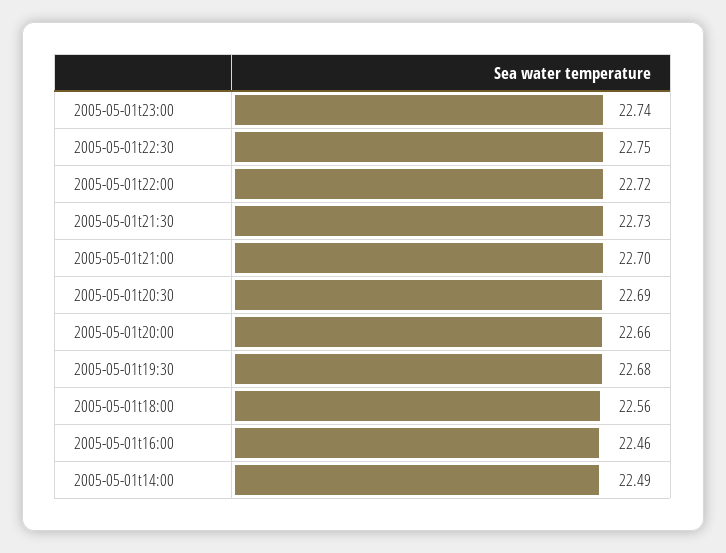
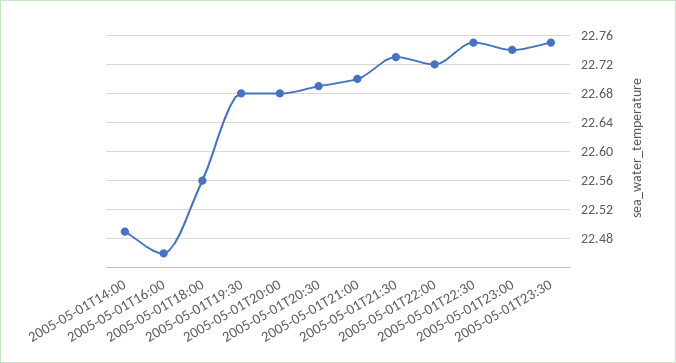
2005-05-01t20:00: 22.66 -> 22.68
2005-05-01T23:30: none -> 22.75

